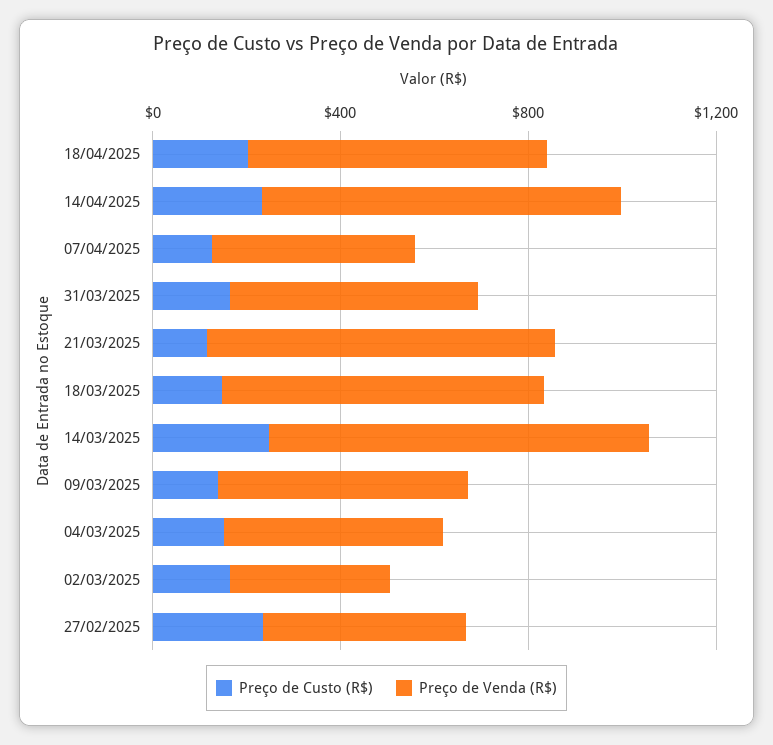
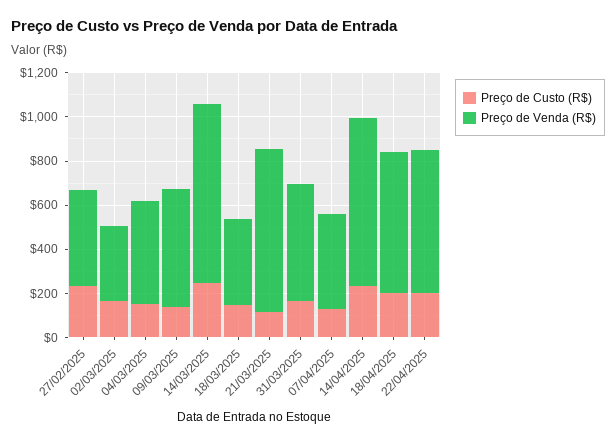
Preço de Venda (R$), 18/03/2025: 700 -> 400
Preço de Custo (R$), 22/04/2025: none -> 200
Preço de Venda (R$), 22/04/2025: none -> 650

